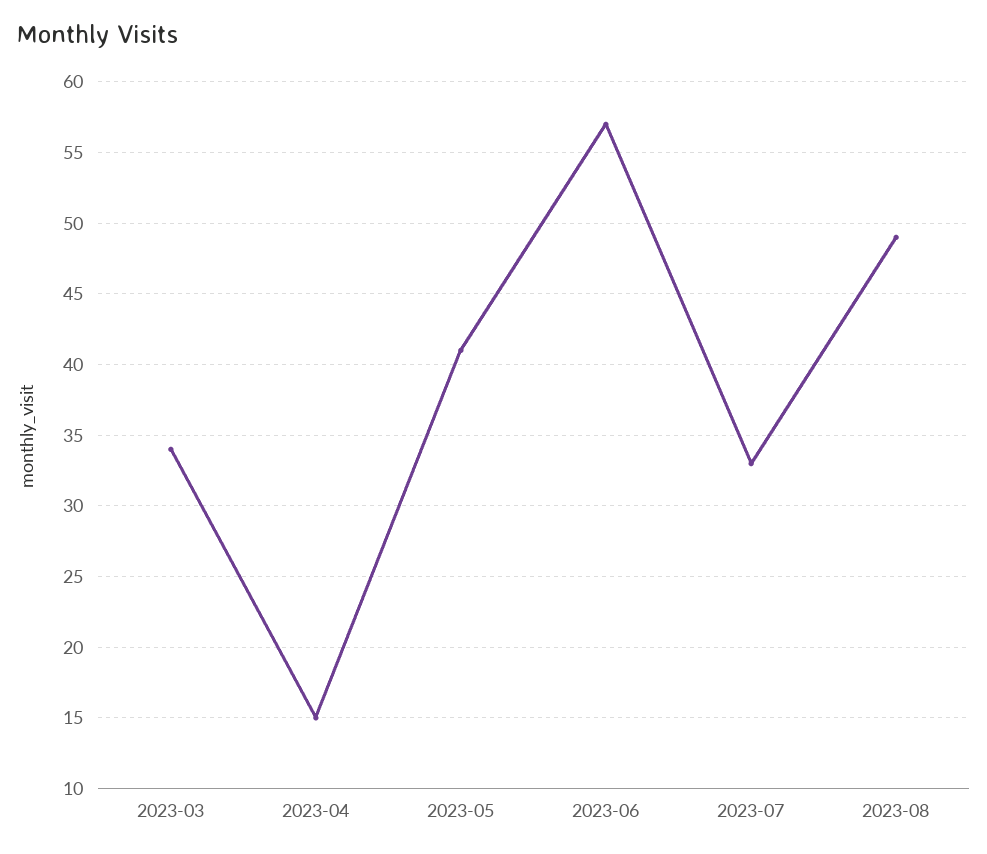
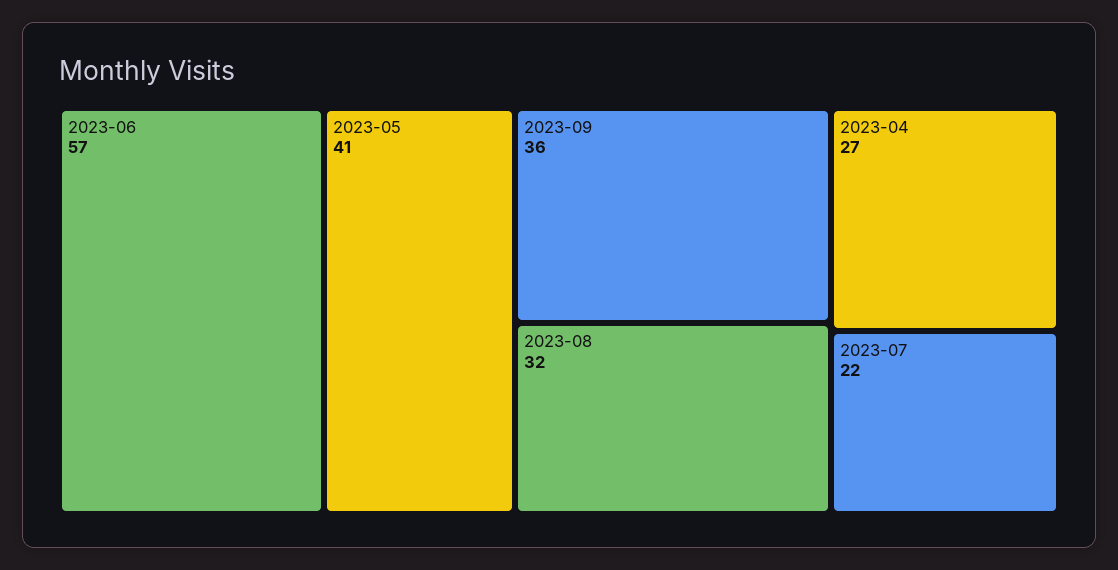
2023-03: 34 -> none
2023-04: 15 -> 27
2023-07: 33 -> 22
2023-08: 49 -> 32
2023-09: none -> 36

